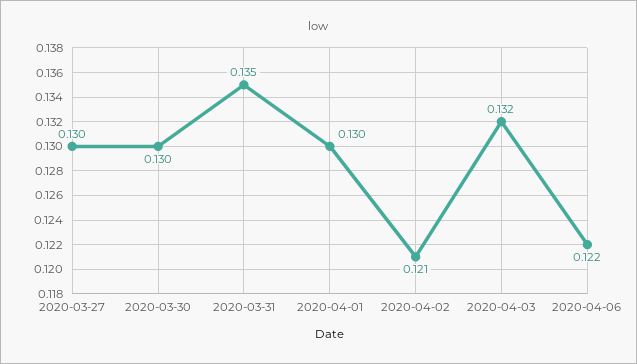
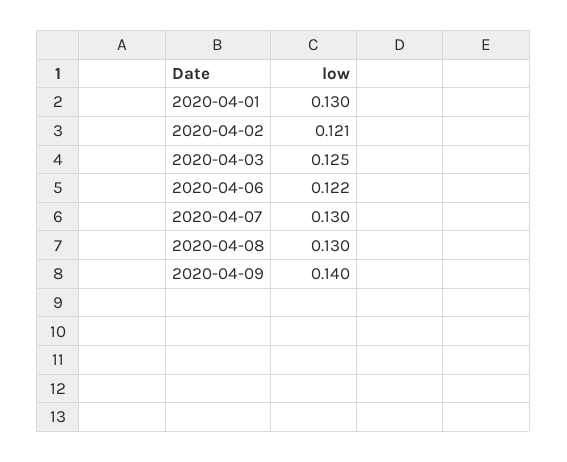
2020-03-27: 0.13 -> none
2020-03-30: 0.13 -> none
2020-03-31: 0.135 -> none
2020-04-03: 0.132 -> 0.125
2020-04-07: none -> 0.13
2020-04-08: none -> 0.13
2020-04-09: none -> 0.14

